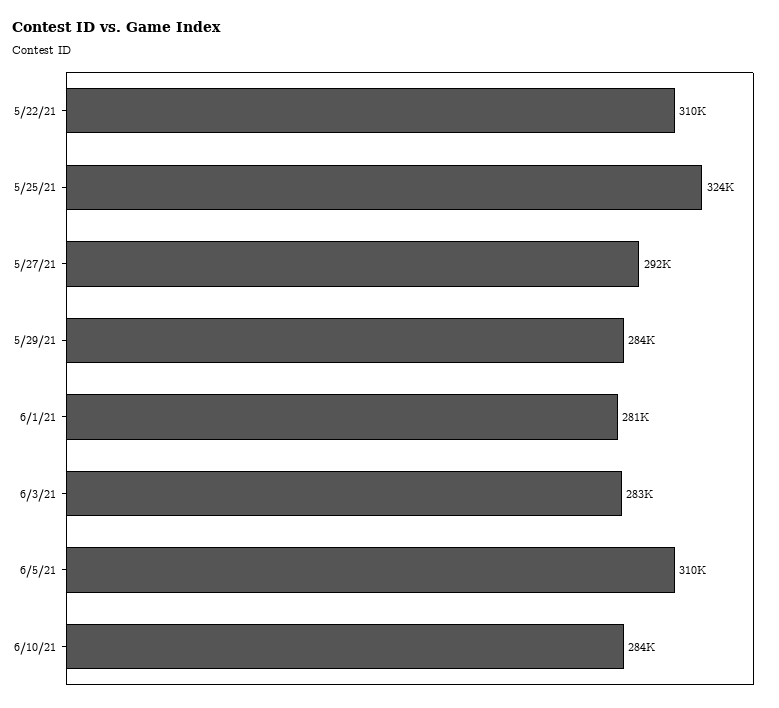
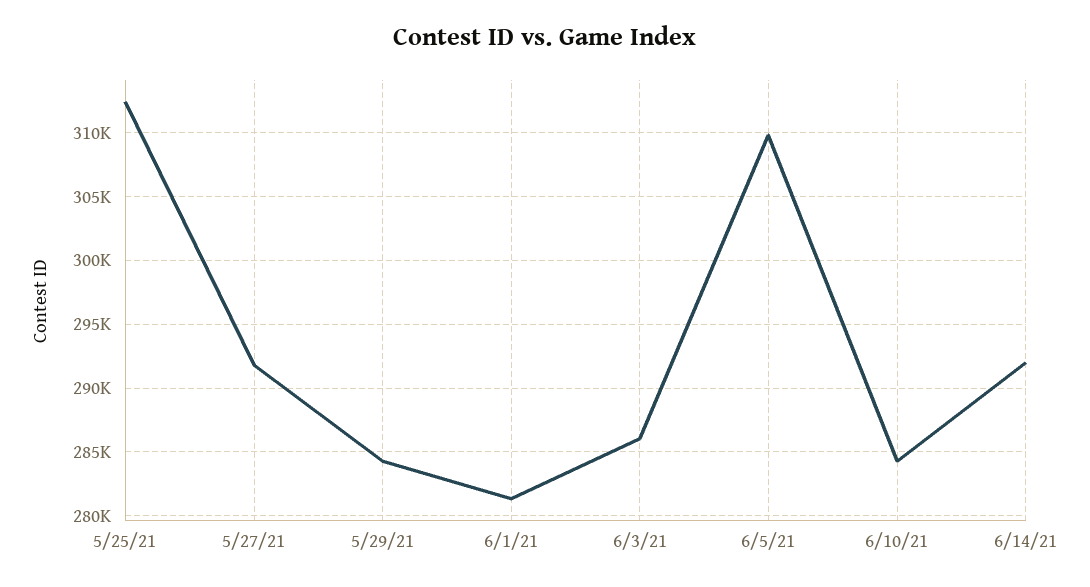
5/22/21: 310000 -> none
5/25/21: 324000 -> 312500
6/3/21: 283000 -> 286000
6/14/21: none -> 292000

